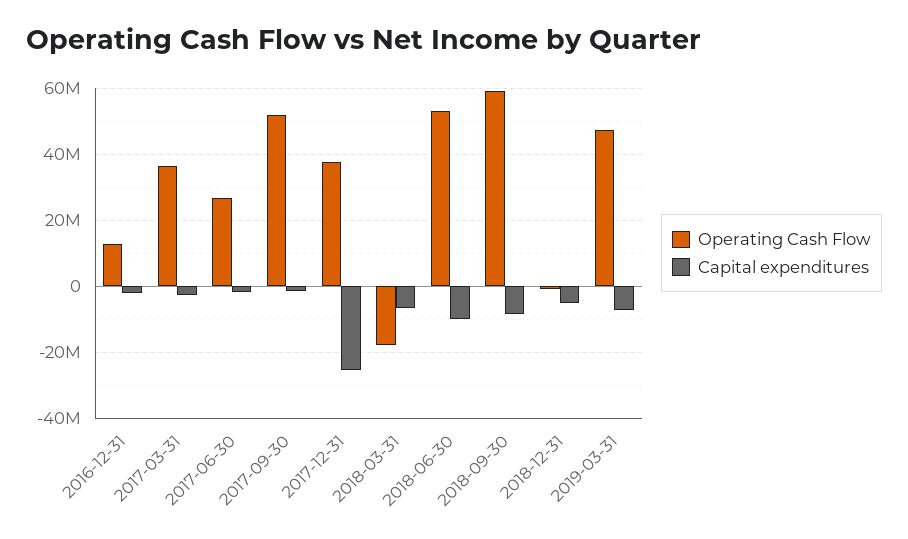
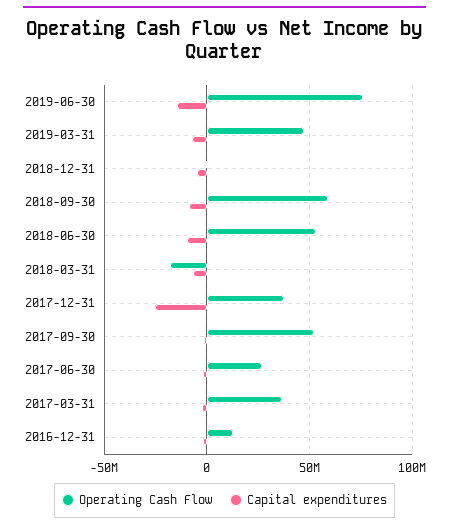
Operating Cash Flow, 2019-06-30: none -> 75000000
Capital expenditures, 2019-06-30: none -> -15000000

